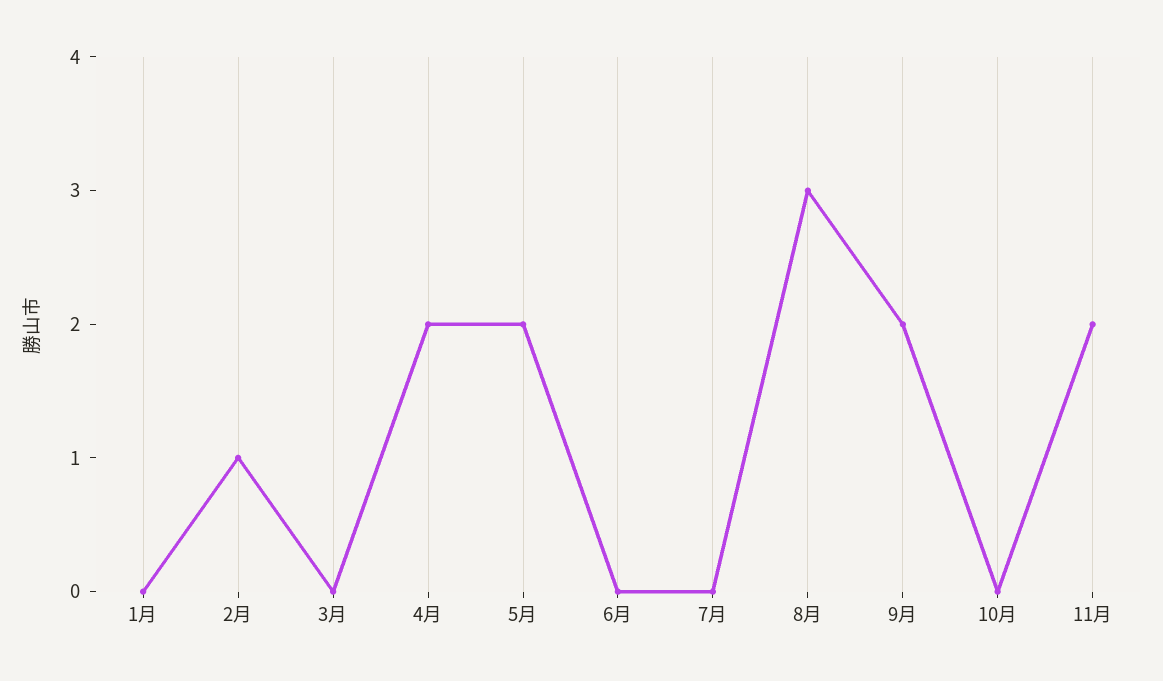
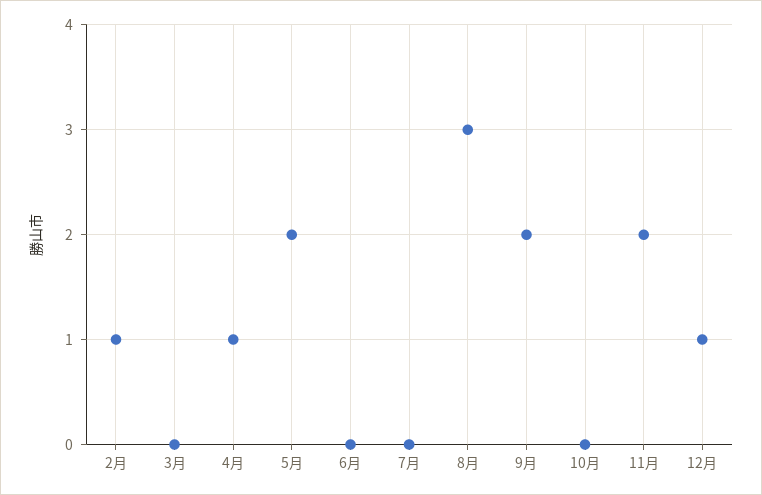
1月: 0 -> none
4月: 2 -> 1
12月: none -> 1

